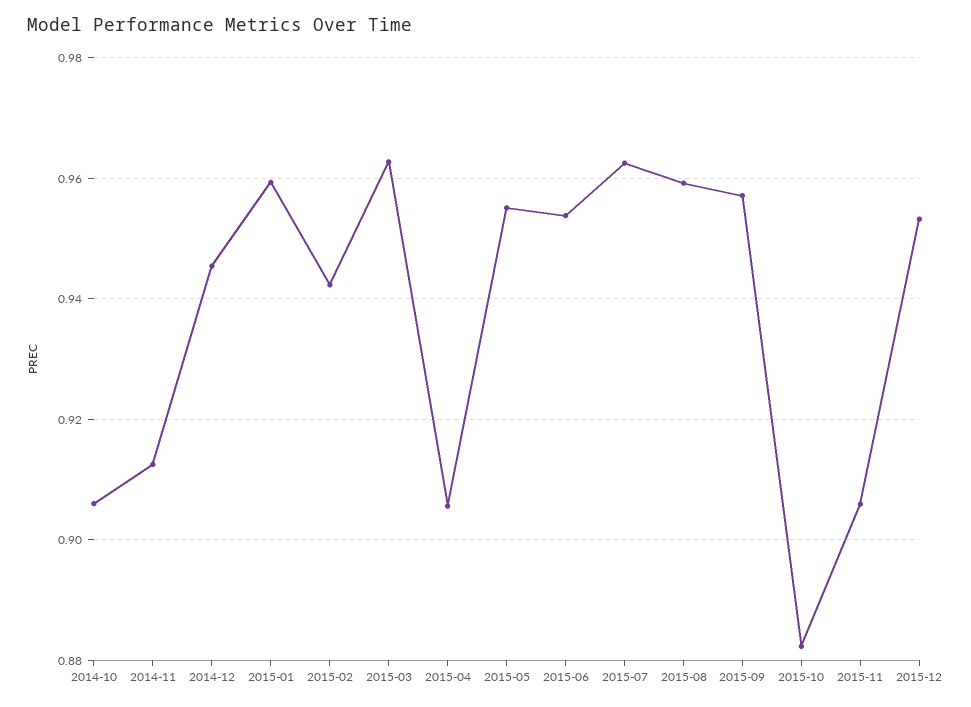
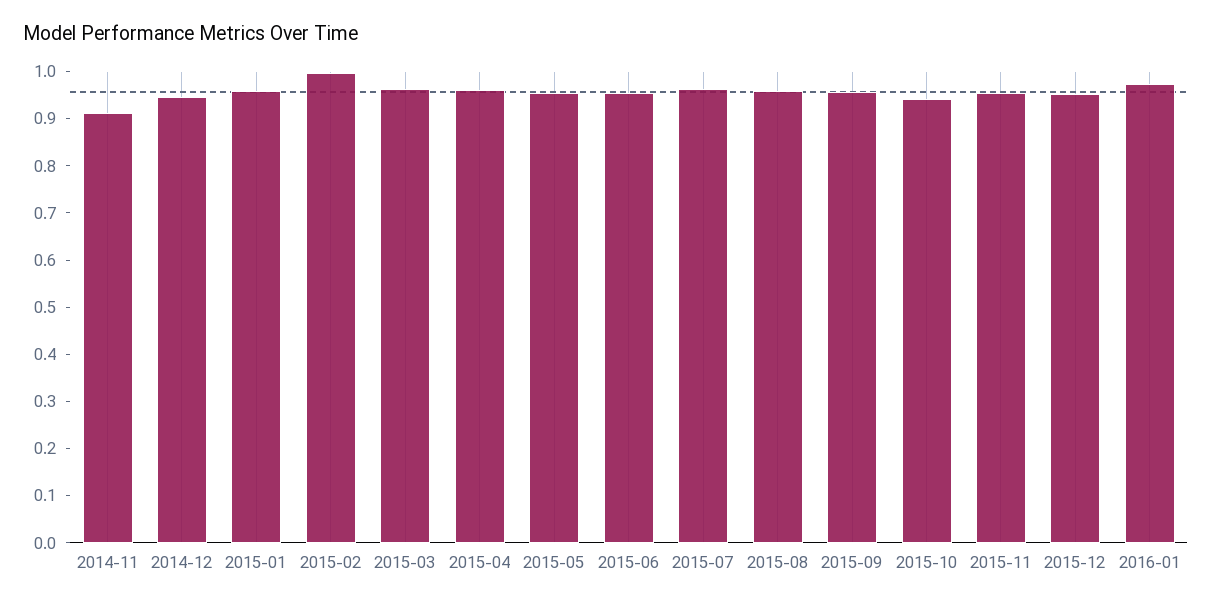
2014-10: 0.906 -> none
2015-02: 0.942 -> 1
2015-04: 0.906 -> 0.96
2015-10: 0.882 -> 0.94
2015-11: 0.906 -> 0.96
2016-01: none -> 0.98

